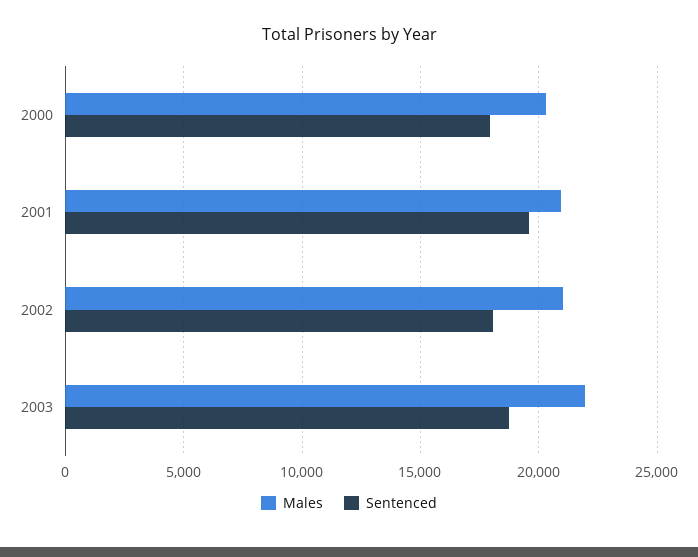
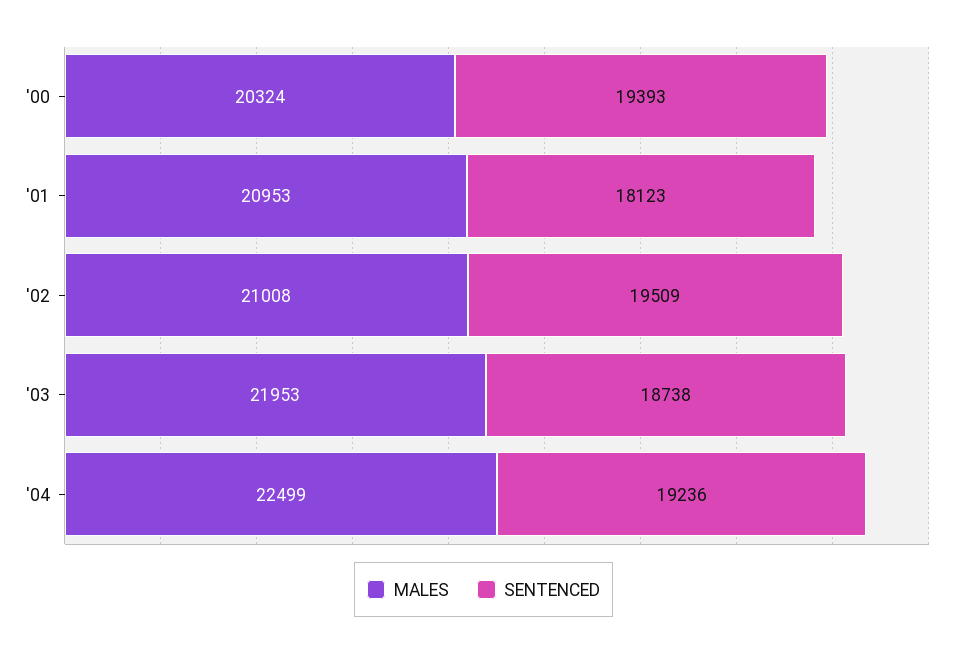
Sentenced, 2000: 18000 -> 19393
Sentenced, 2001: 19500 -> 18123
Sentenced, 2002: 18000 -> 19509
Males, '04: none -> 22499
Sentenced, '04: none -> 19236

